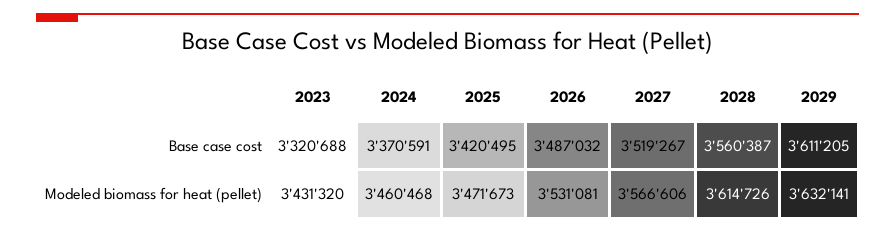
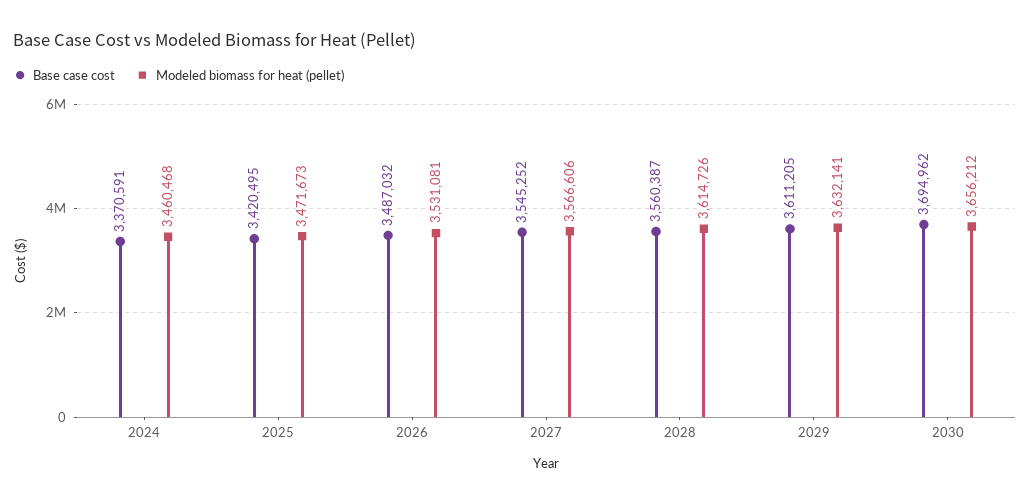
Base case cost, 2023: 3320688 -> none
Base case cost, 2027: 3519267 -> 3545252
Modeled biomass for heat (pellet), 2023: 3431320 -> none
Base case cost, 2030: none -> 3694962
Modeled biomass for heat (pellet), 2030: none -> 3656212

